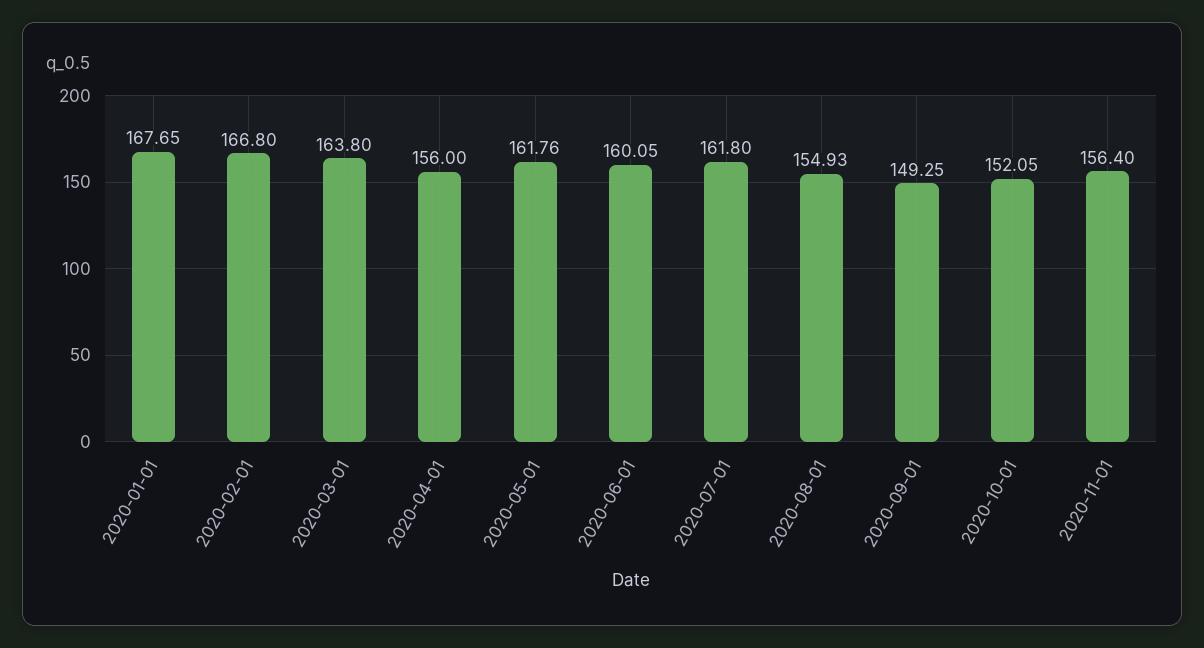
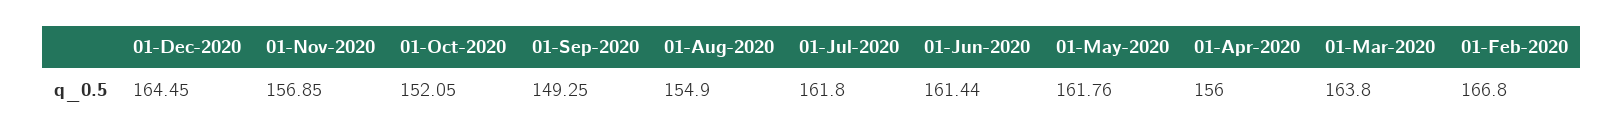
2020-01-01: 167.65 -> none
2020-06-01: 160.05 -> 161.44
2020-08-01: 154.93 -> 154.9
2020-11-01: 156.4 -> 156.85
01-Dec-2020: none -> 164.45

